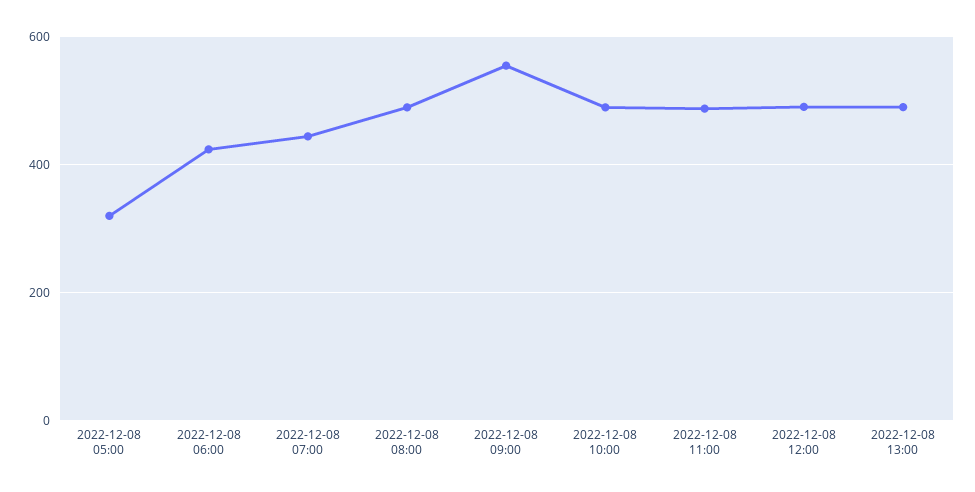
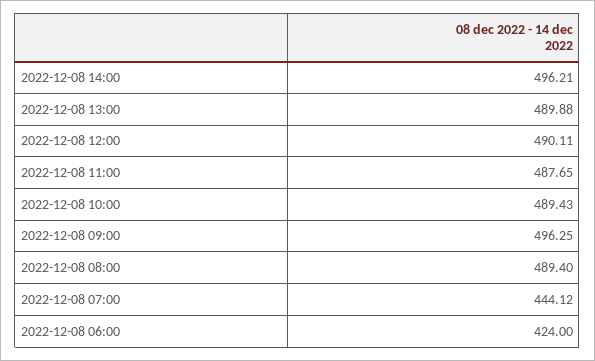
2022-12-08 05:00: 320 -> none
2022-12-08 09:00: 560 -> 496.25
2022-12-08 14:00: none -> 496.21

